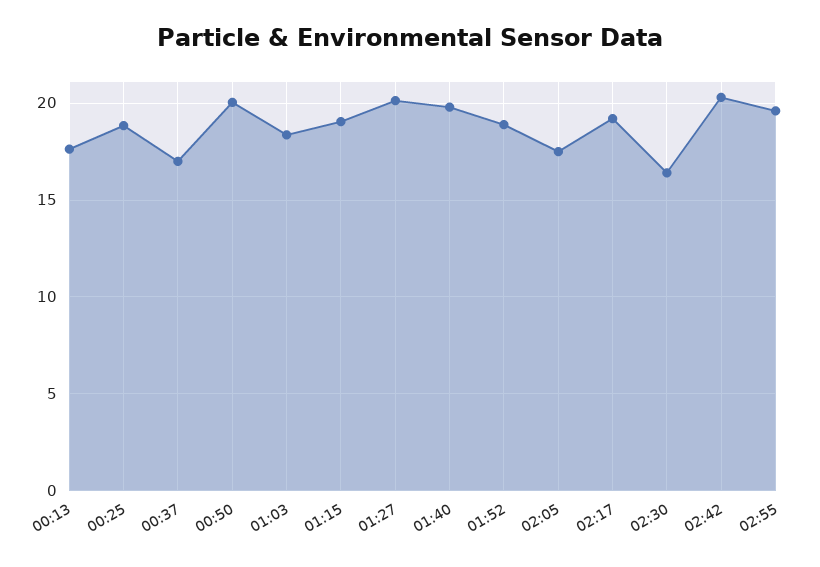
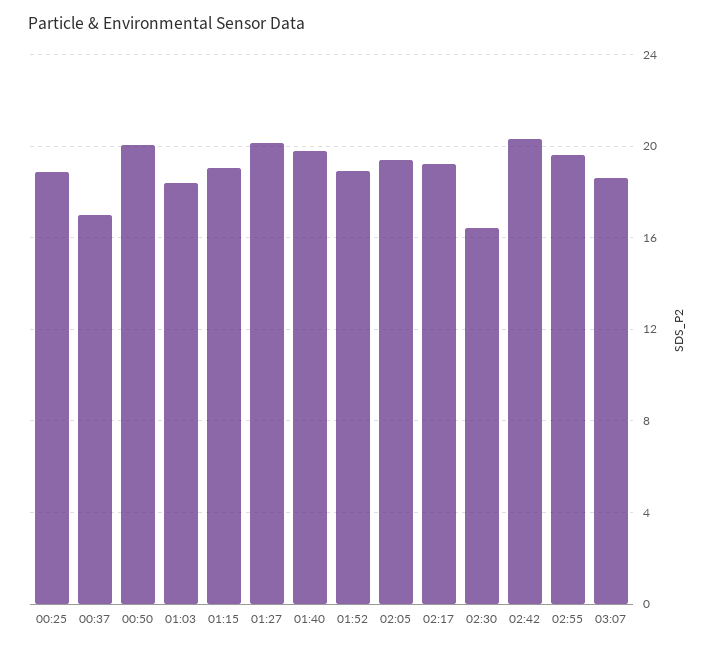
00:13: 17.5 -> none
02:05: 17.5 -> 19.5
03:07: none -> 18.5

